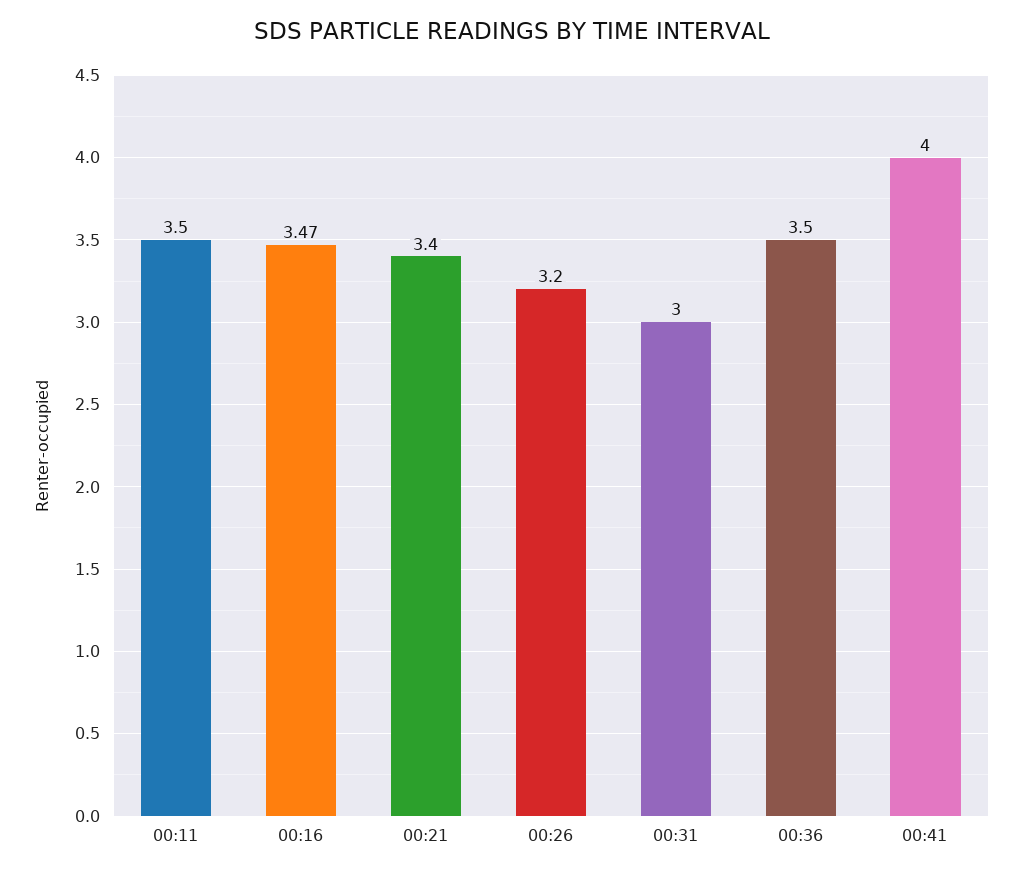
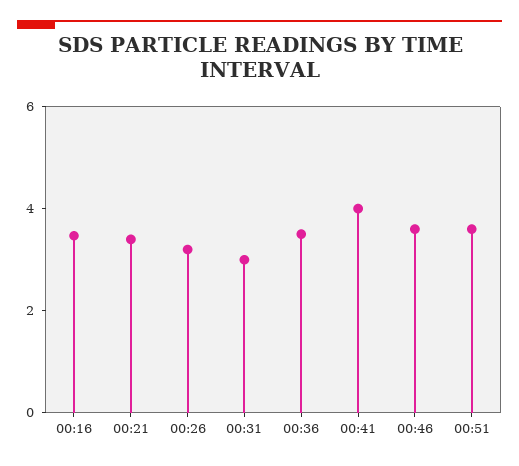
00:11: 3.5 -> none
00:46: none -> 3.5
00:51: none -> 3.5

